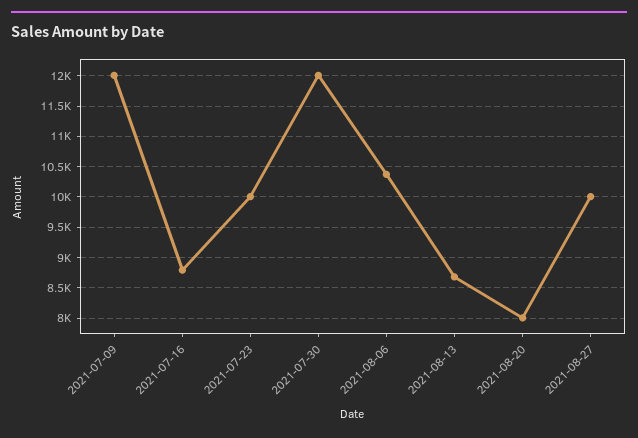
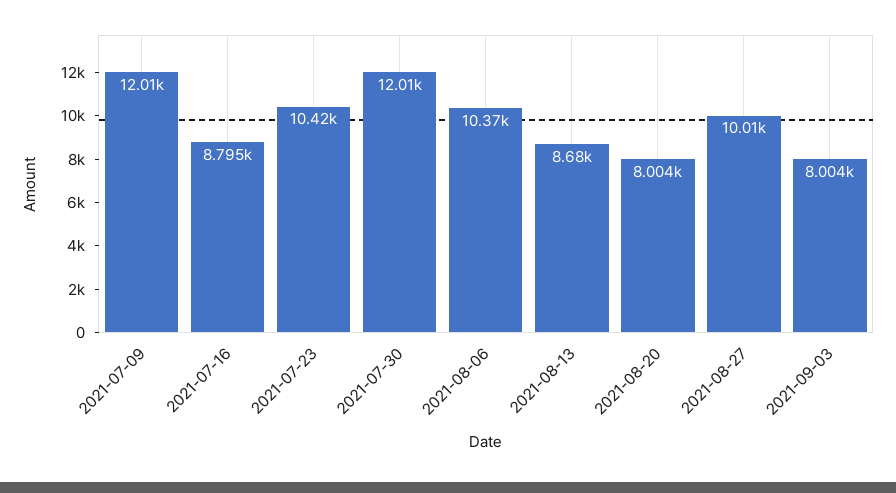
2021-07-23: 10000 -> 10420
2021-09-03: none -> 8004

